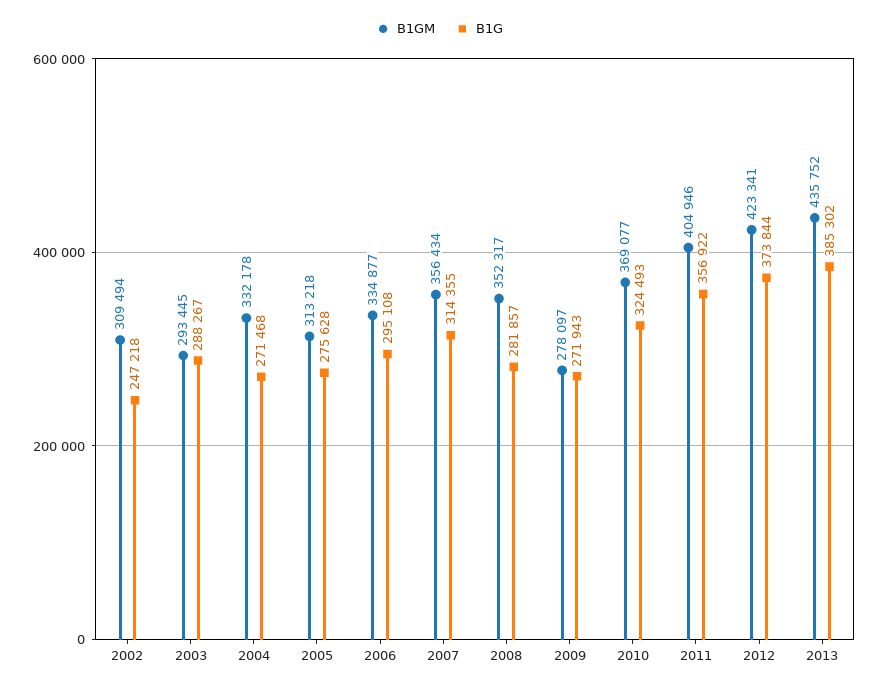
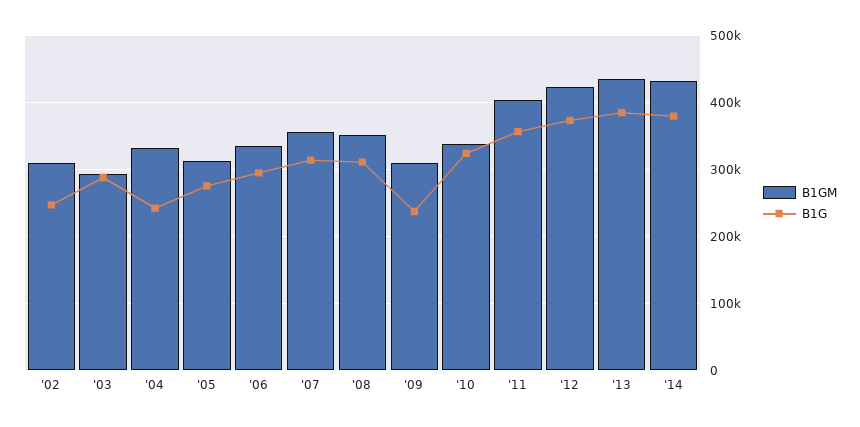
B1G, 2004: 271468 -> 240000
B1G, 2008: 281857 -> 310000
B1GM, 2009: 278097 -> 310000
B1G, 2009: 271943 -> 240000
B1GM, 2010: 369077 -> 340000
B1GM, '14: none -> 430000
B1G, '14: none -> 380000

